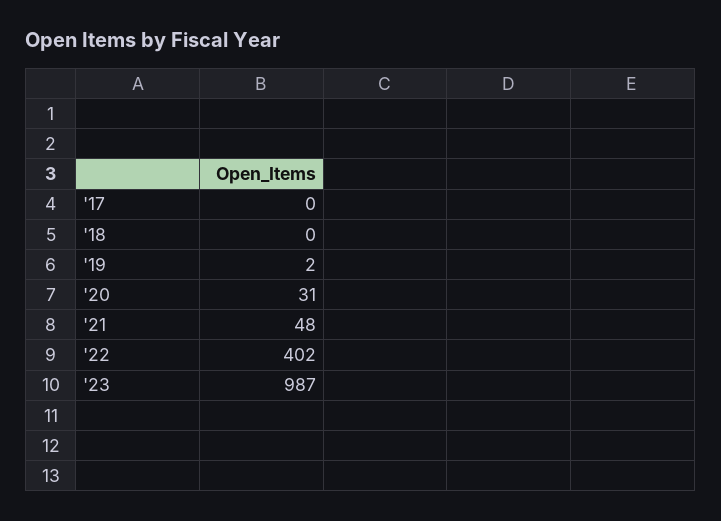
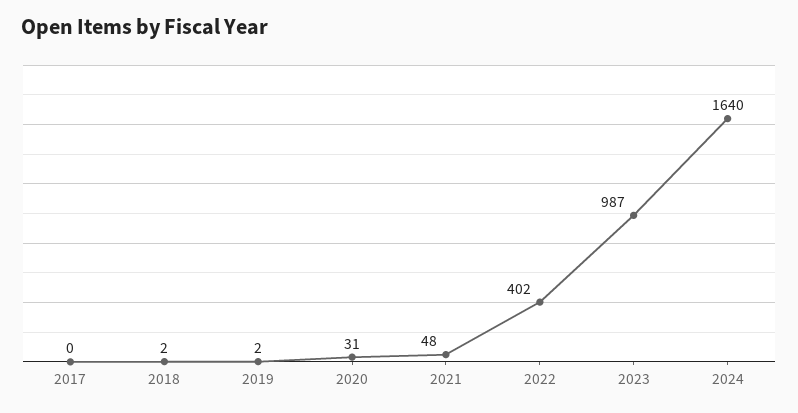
'18: 0 -> 2
2024: none -> 1640

